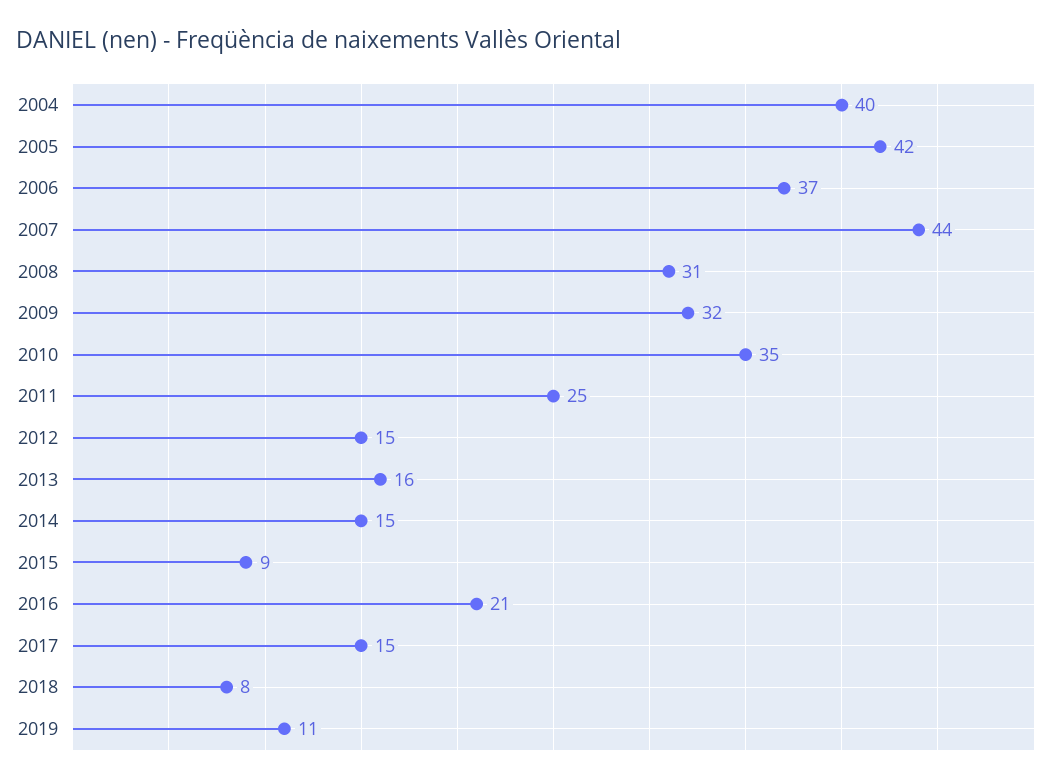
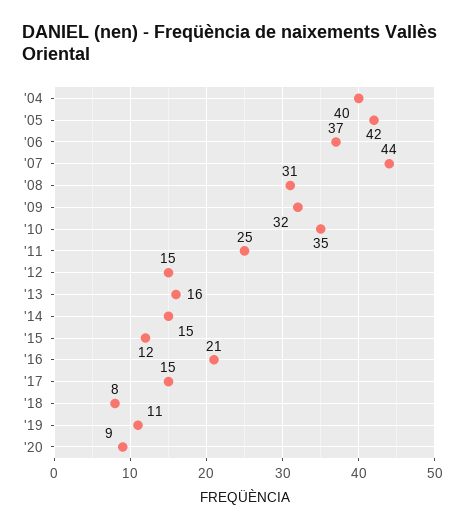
2015: 9 -> 12
'20: none -> 9

